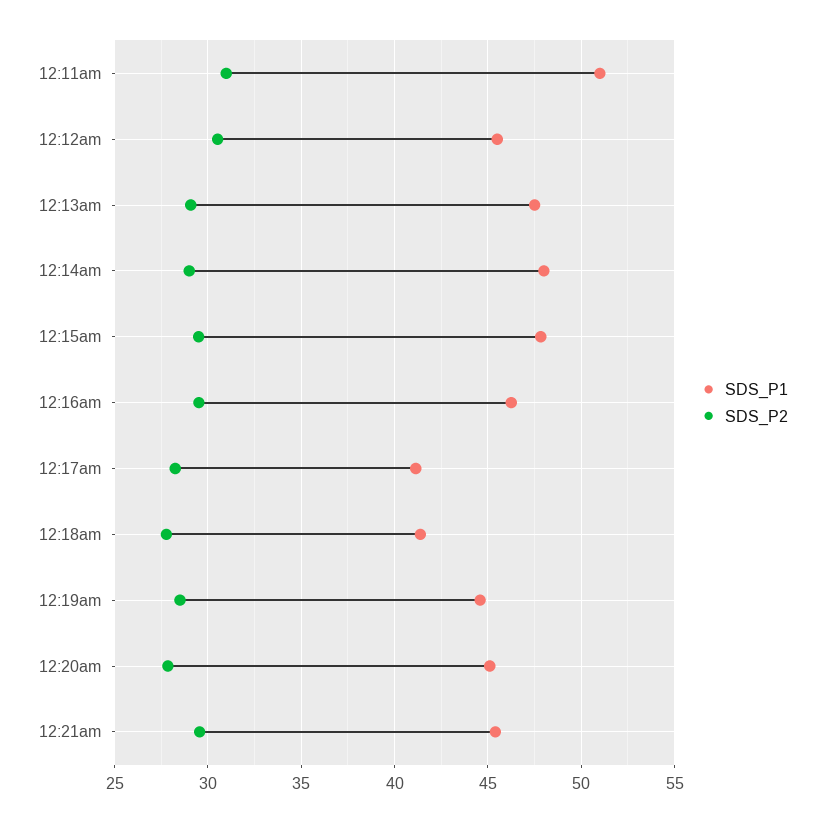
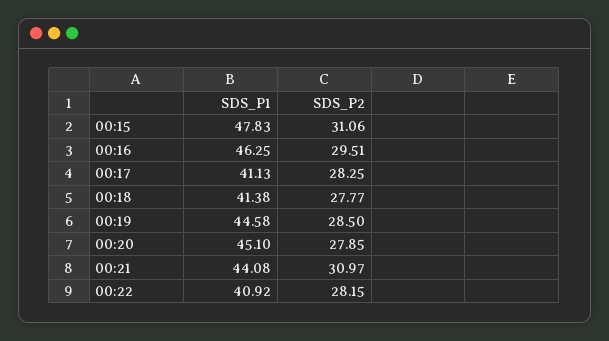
SDS_P1, 12:11am: 51 -> none
SDS_P2, 12:11am: 31 -> none
SDS_P1, 12:12am: 45.5 -> none
SDS_P2, 12:12am: 30.5 -> none
SDS_P1, 12:13am: 47.5 -> none
SDS_P2, 12:13am: 29 -> none
SDS_P1, 12:14am: 48 -> none
SDS_P2, 12:14am: 29 -> none
SDS_P2, 12:15am: 29.5 -> 31.06
SDS_P1, 12:21am: 45.5 -> 44.08
SDS_P2, 12:21am: 29.5 -> 30.97
SDS_P1, 00:22: none -> 40.92
SDS_P2, 00:22: none -> 28.15

